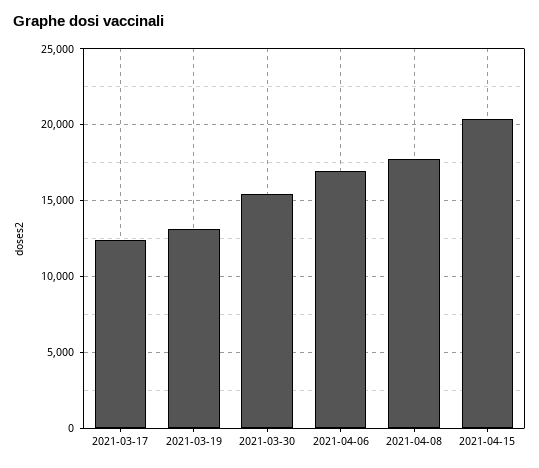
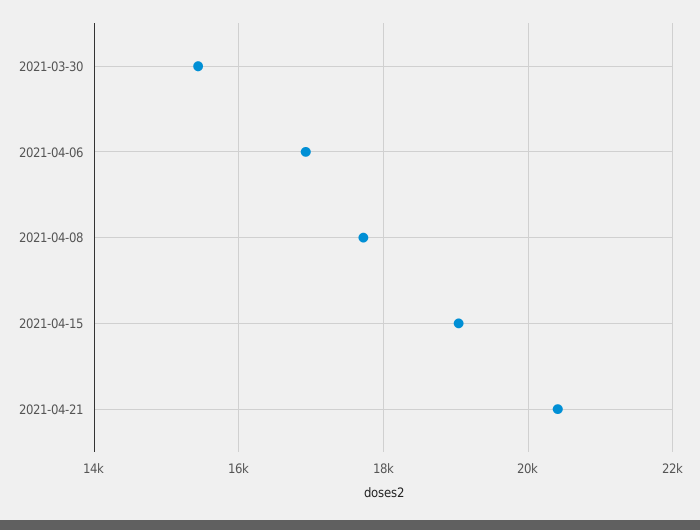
2021-03-17: 12500 -> none
2021-03-19: 13000 -> none
2021-04-15: 20500 -> 19000
2021-04-21: none -> 20400

